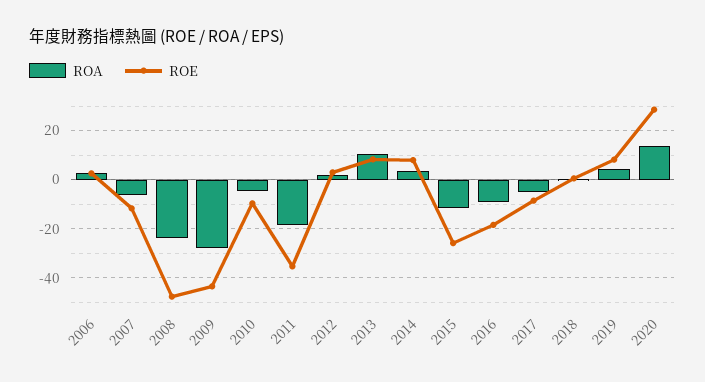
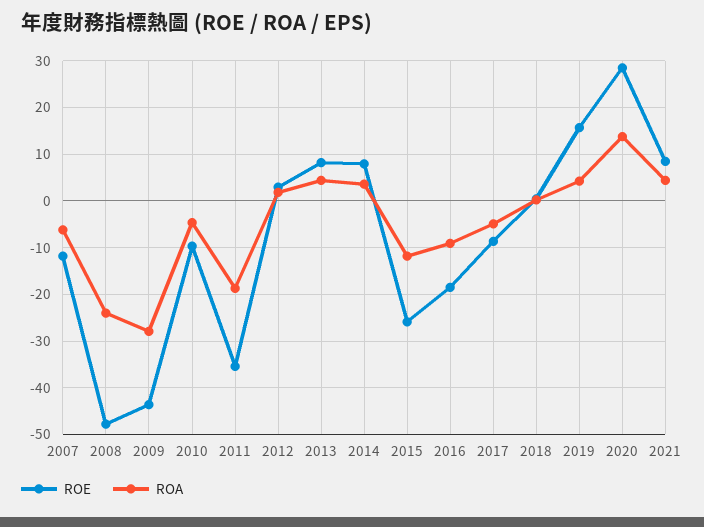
ROA, 2006: 2.5 -> none
ROE, 2006: 2.5 -> none
ROA, 2013: 10 -> 4
ROE, 2019: 7.5 -> 16
ROE, 2021: none -> 8
ROA, 2021: none -> 4

